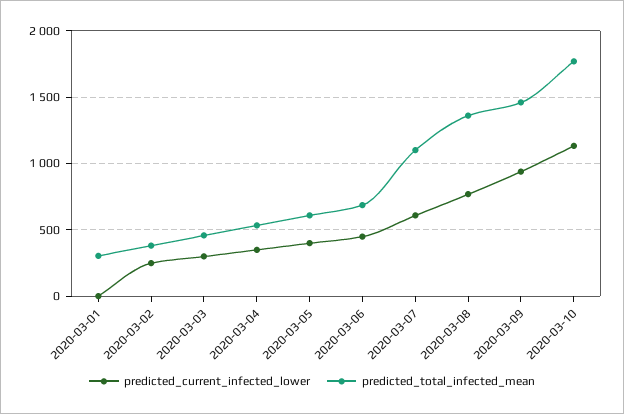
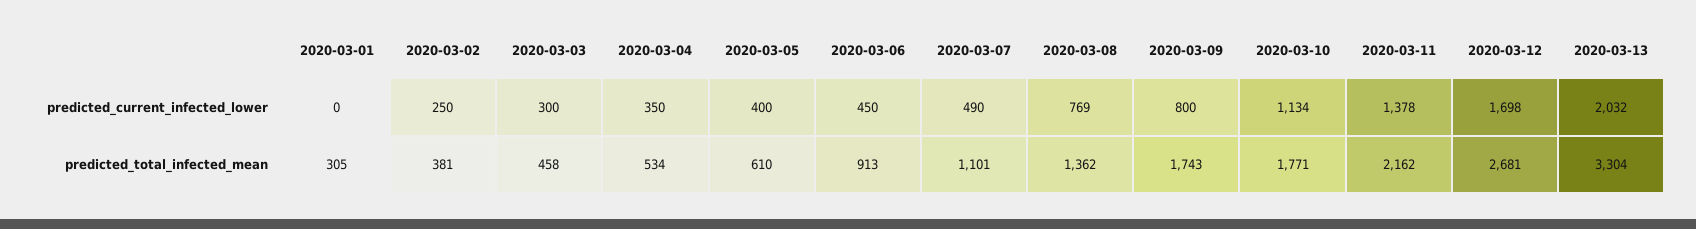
predicted_total_infected_mean, 2020-03-06: 700 -> 913
predicted_current_infected_lower, 2020-03-07: 600 -> 490
predicted_current_infected_lower, 2020-03-09: 950 -> 800
predicted_total_infected_mean, 2020-03-09: 1450 -> 1743
predicted_current_infected_lower, 2020-03-11: none -> 1378
predicted_current_infected_lower, 2020-03-12: none -> 1698
predicted_current_infected_lower, 2020-03-13: none -> 2032
predicted_total_infected_mean, 2020-03-11: none -> 2162
predicted_total_infected_mean, 2020-03-12: none -> 2681
predicted_total_infected_mean, 2020-03-13: none -> 3304

